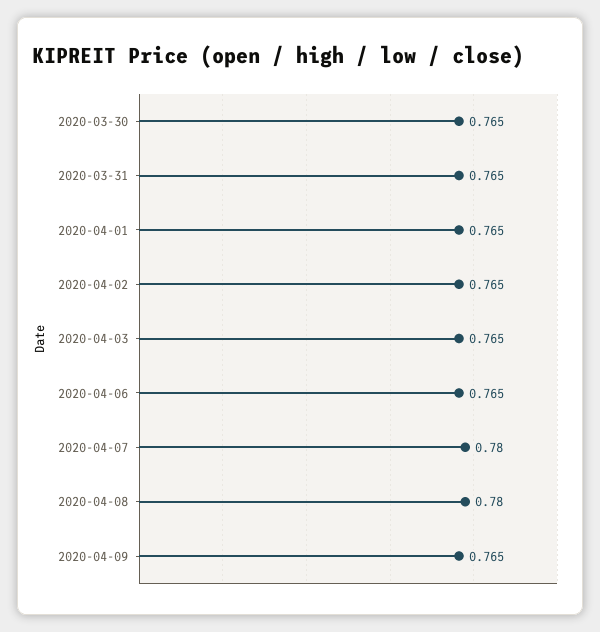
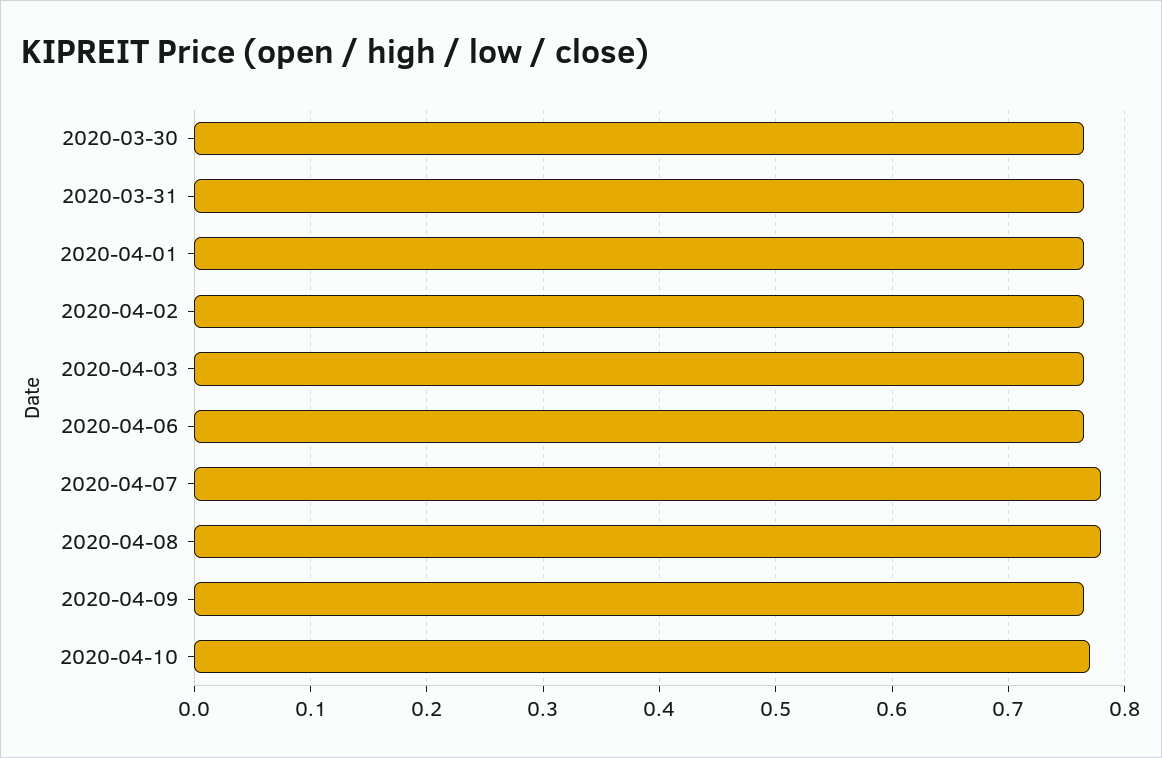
2020-04-10: none -> 0.77

